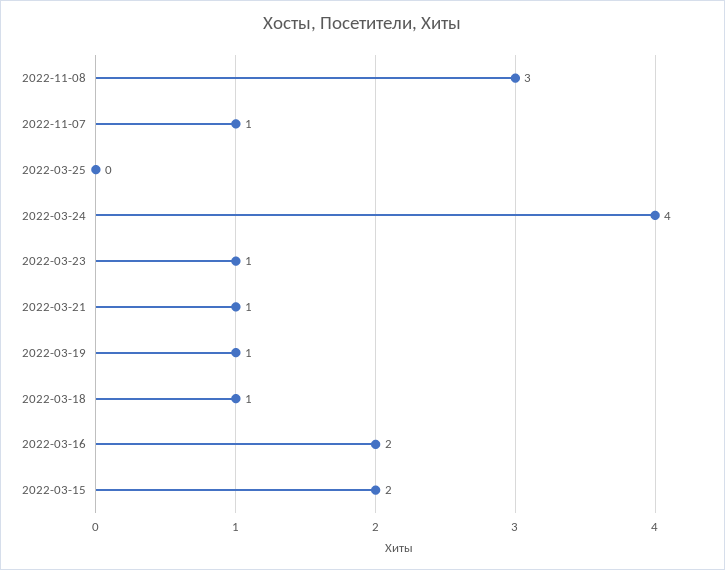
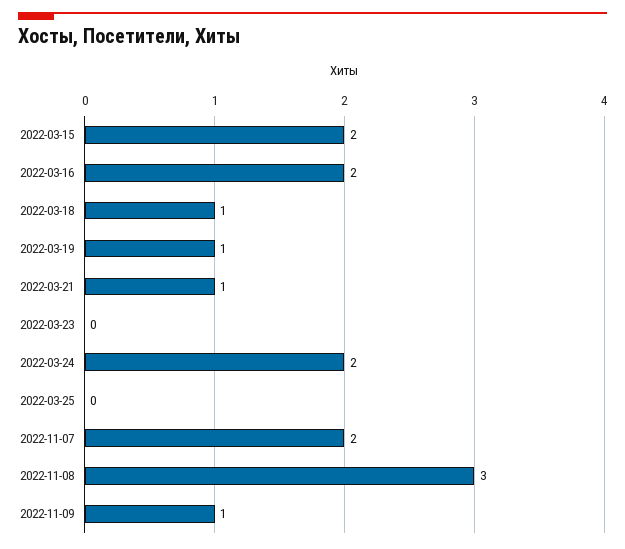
2022-11-07: 1 -> 2
2022-03-24: 4 -> 2
2022-03-23: 1 -> 0
2022-11-09: none -> 1

